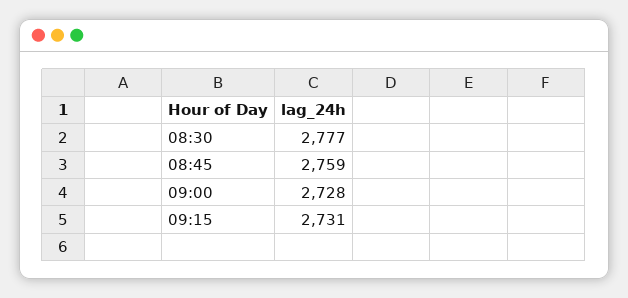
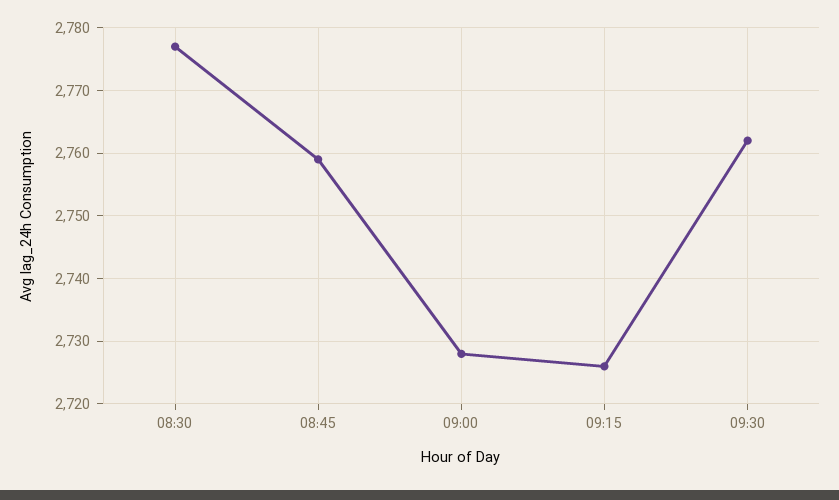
09:15: 2731 -> 2726
09:30: none -> 2762

